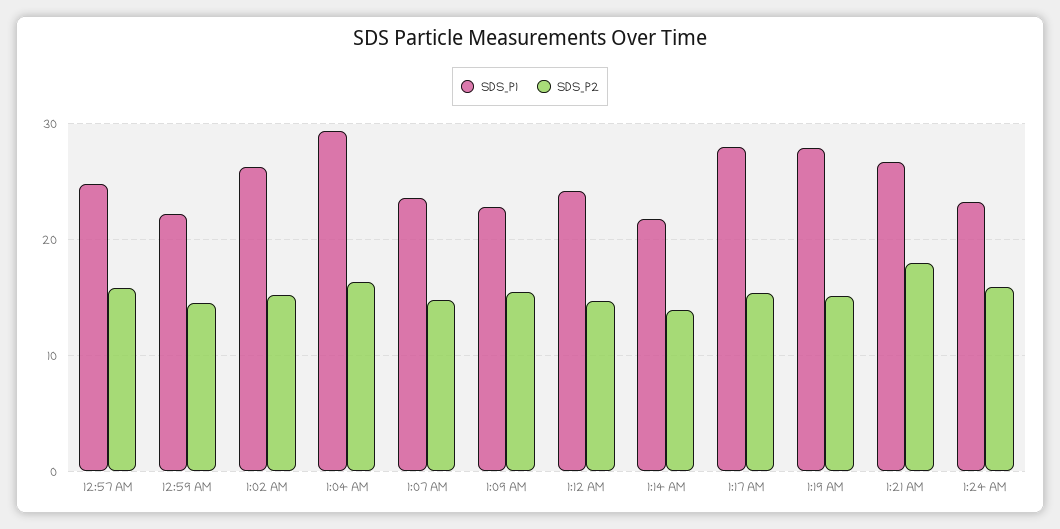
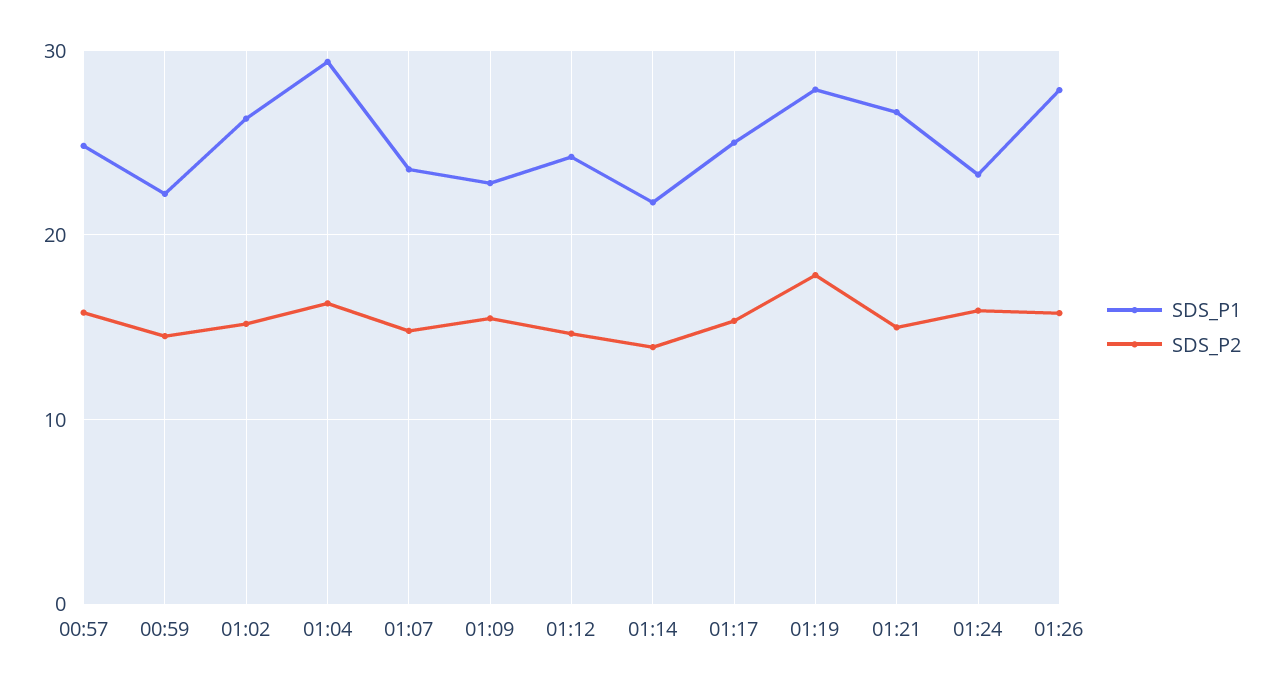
SDS_P1, 1:17 AM: 28 -> 25
SDS_P2, 1:19 AM: 15 -> 18
SDS_P2, 1:21 AM: 18 -> 15
SDS_P1, 01:26: none -> 28
SDS_P2, 01:26: none -> 16

